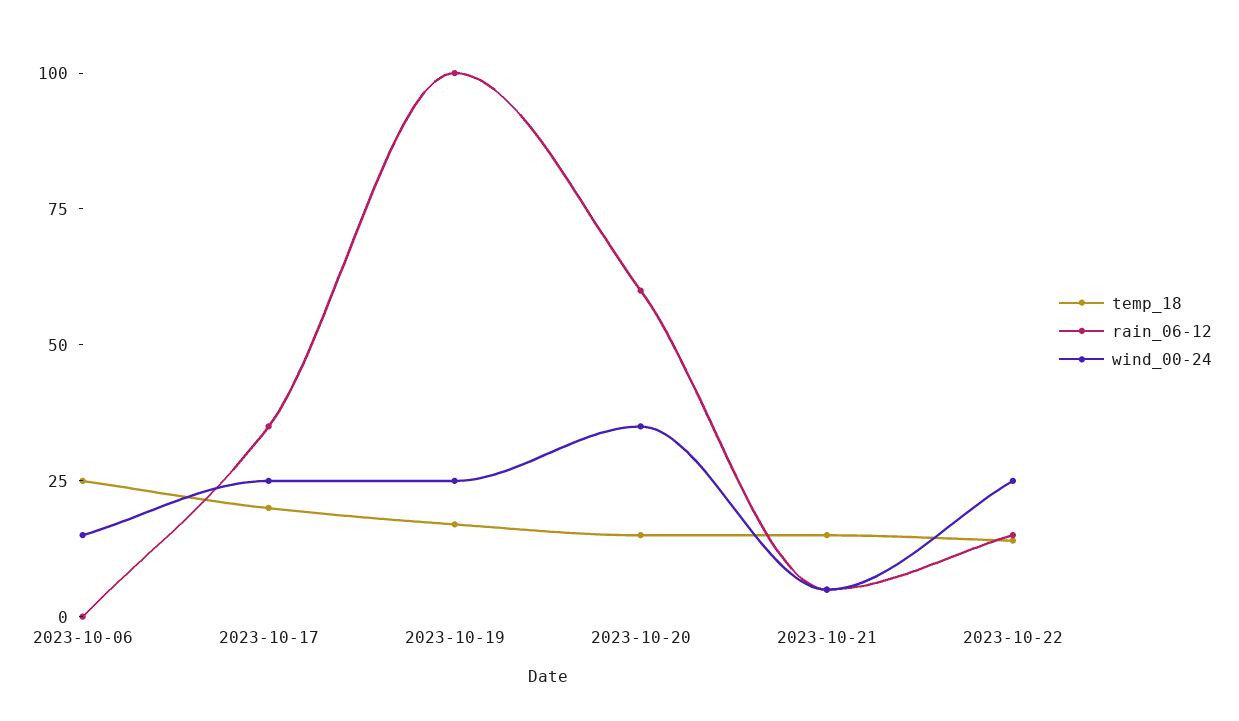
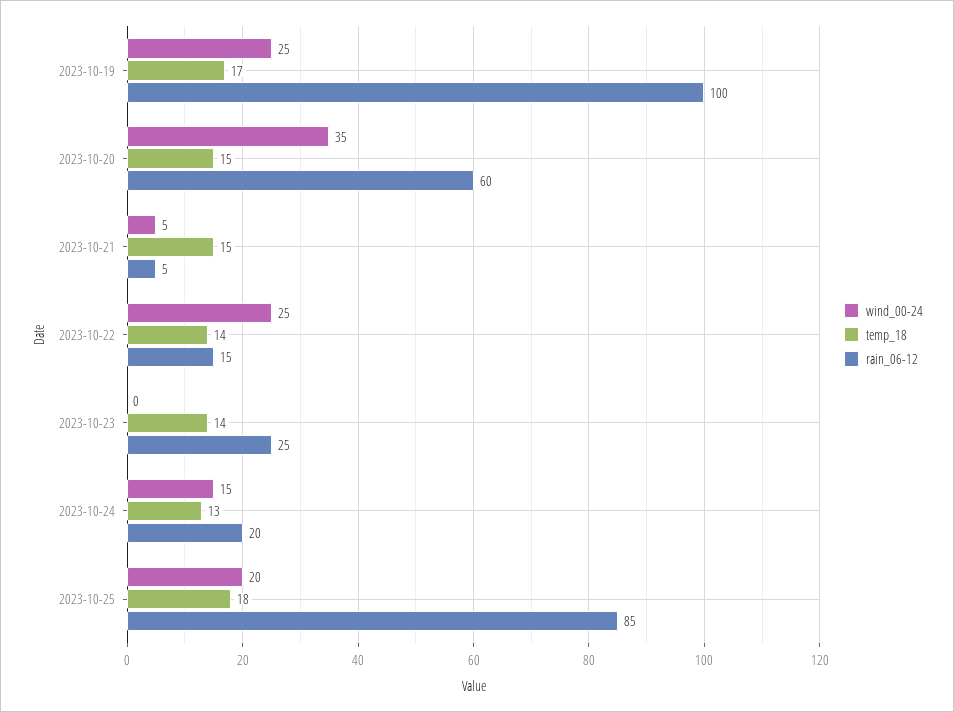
temp_18, 2023-10-06: 25 -> none
rain_06-12, 2023-10-06: 0 -> none
wind_00-24, 2023-10-06: 15 -> none
temp_18, 2023-10-17: 20 -> none
rain_06-12, 2023-10-17: 35 -> none
wind_00-24, 2023-10-17: 25 -> none
wind_00-24, 2023-10-23: none -> 0
temp_18, 2023-10-23: none -> 14
rain_06-12, 2023-10-23: none -> 25
wind_00-24, 2023-10-24: none -> 15
temp_18, 2023-10-24: none -> 13
rain_06-12, 2023-10-24: none -> 20
wind_00-24, 2023-10-25: none -> 20
temp_18, 2023-10-25: none -> 18
rain_06-12, 2023-10-25: none -> 85

